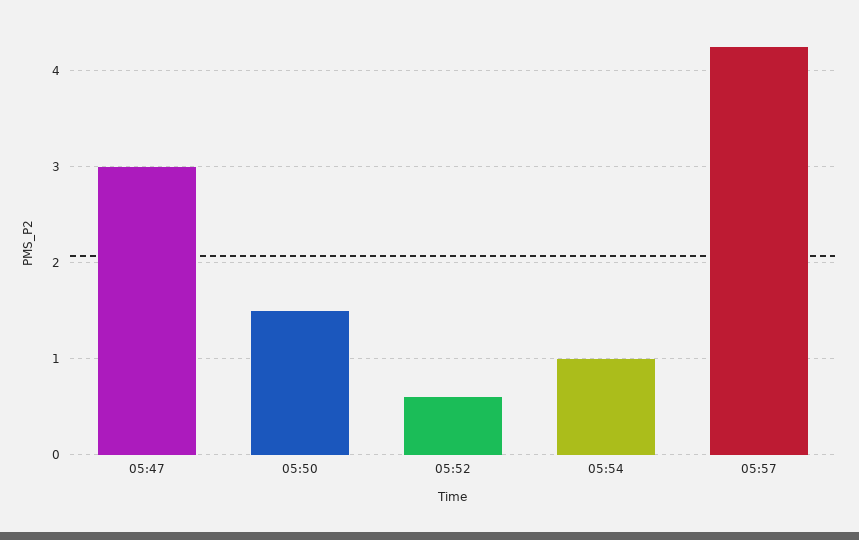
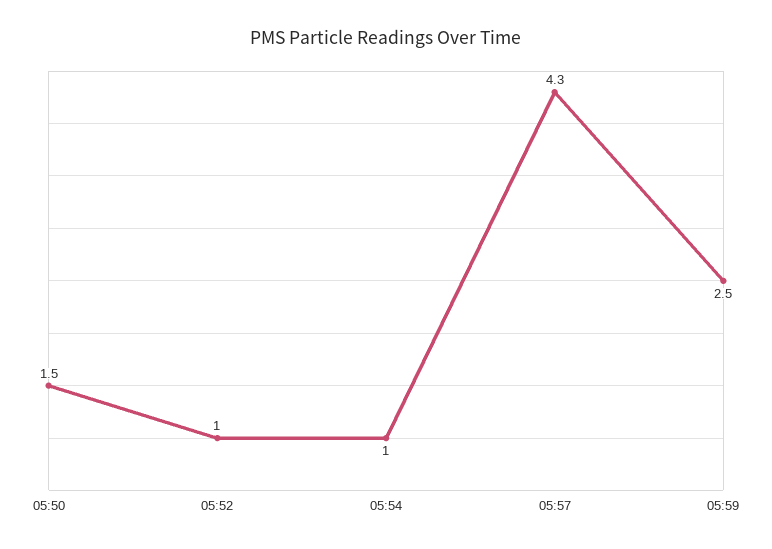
05:47: 3 -> none
05:52: 0.6 -> 1
05:59: none -> 2.5

